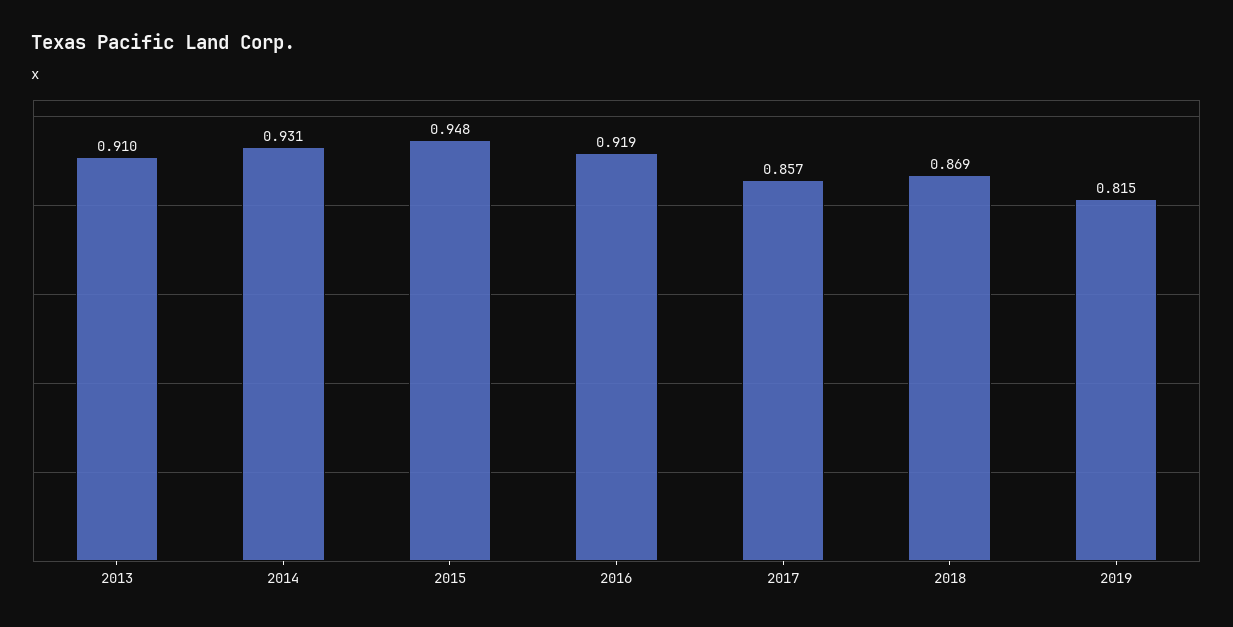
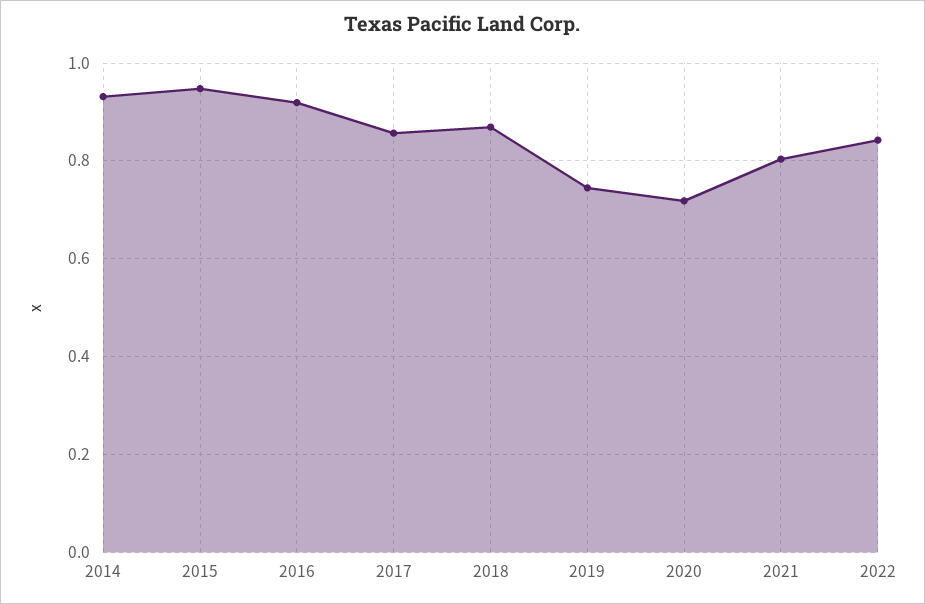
2013: 0.91 -> none
2019: 0.815 -> 0.74
2020: none -> 0.72
2021: none -> 0.8
2022: none -> 0.84

